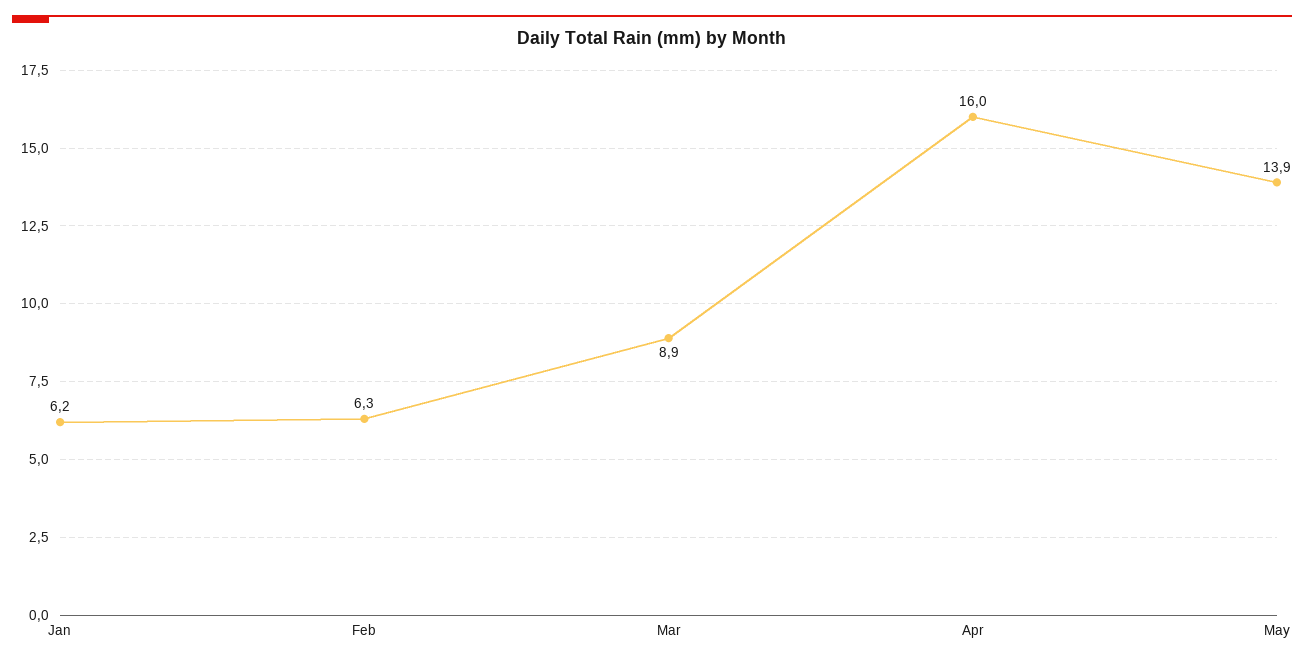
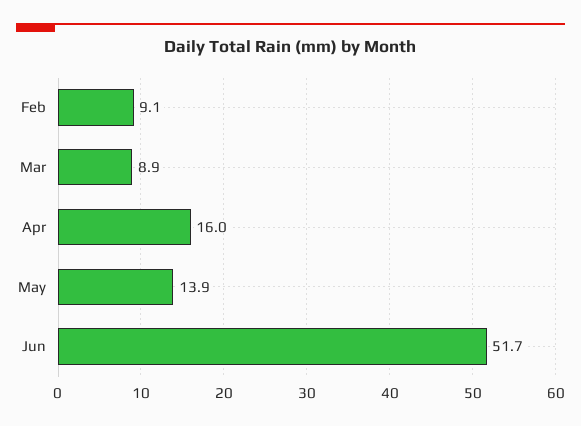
Jan: 6.2 -> none
Feb: 6.3 -> 9.1
Jun: none -> 51.7

